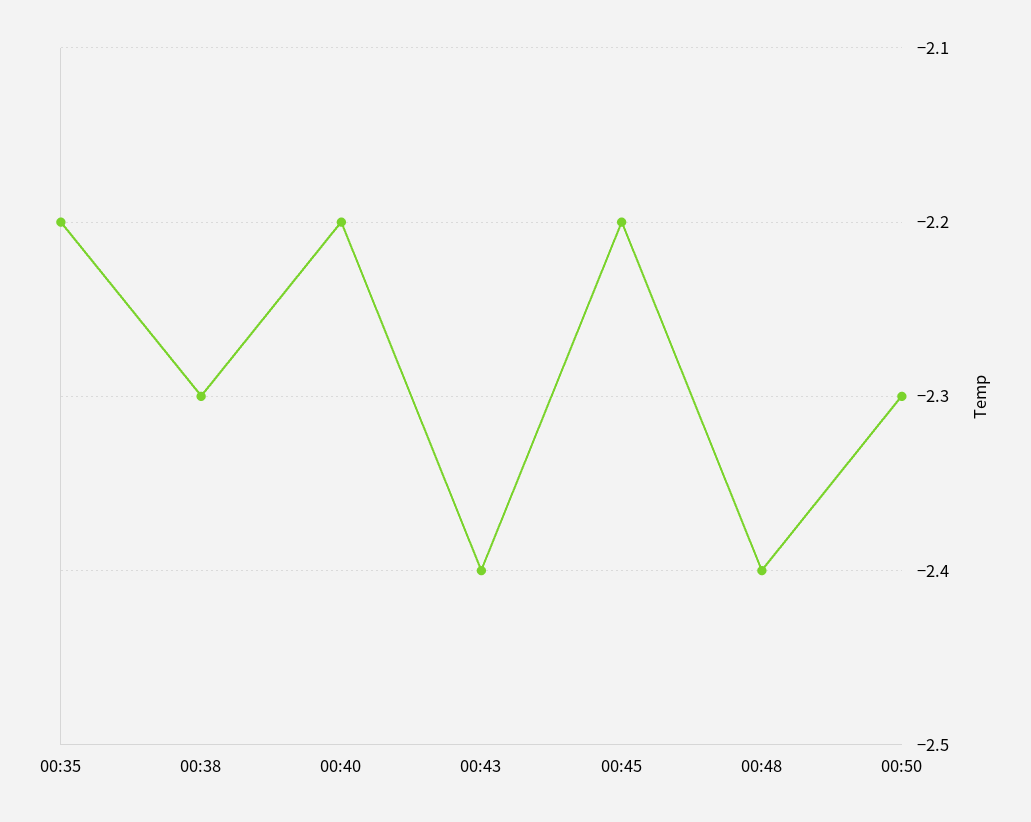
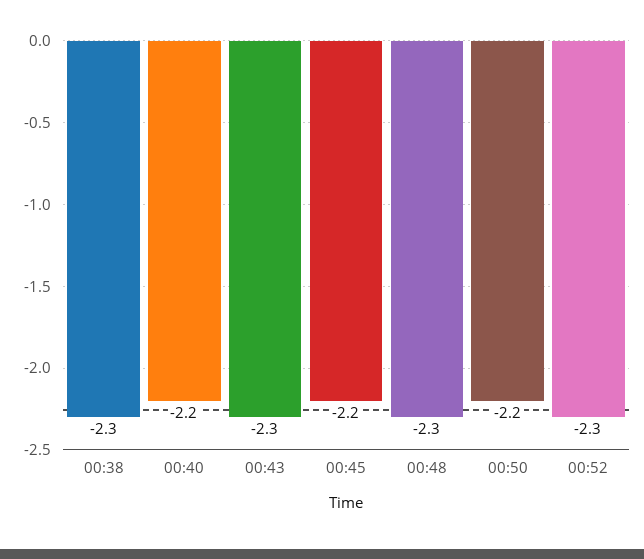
00:35: -2.2 -> none
00:43: -2.4 -> -2.3
00:48: -2.4 -> -2.3
00:50: -2.3 -> -2.2
00:52: none -> -2.3

